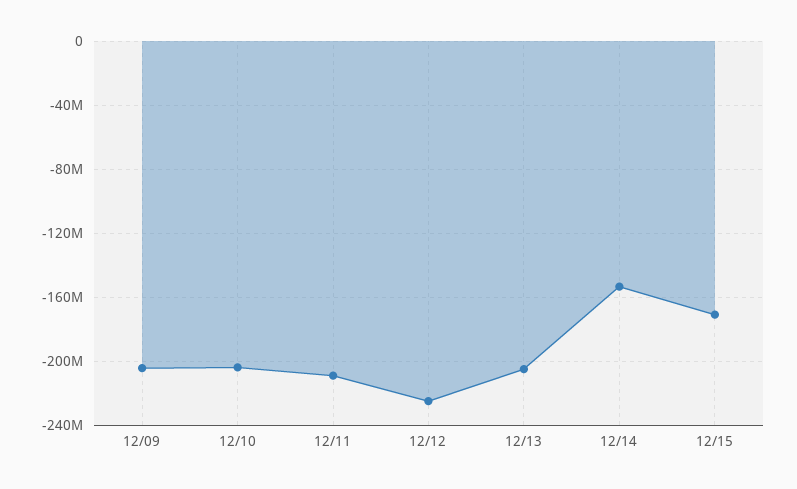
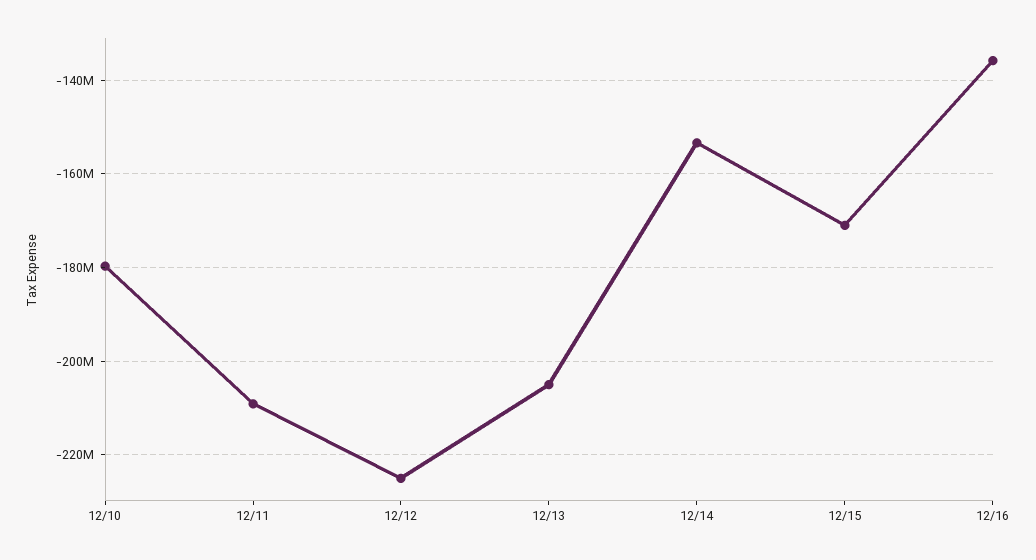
12/09: -205000000 -> none
12/10: -205000000 -> -180000000
12/16: none -> -136000000

